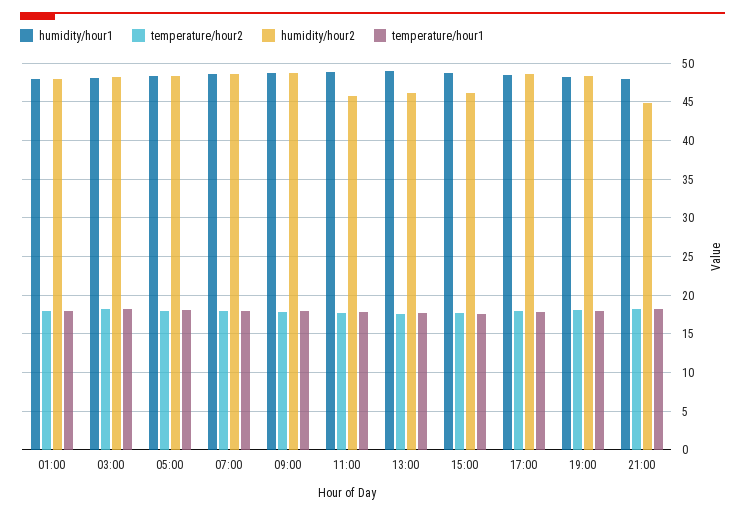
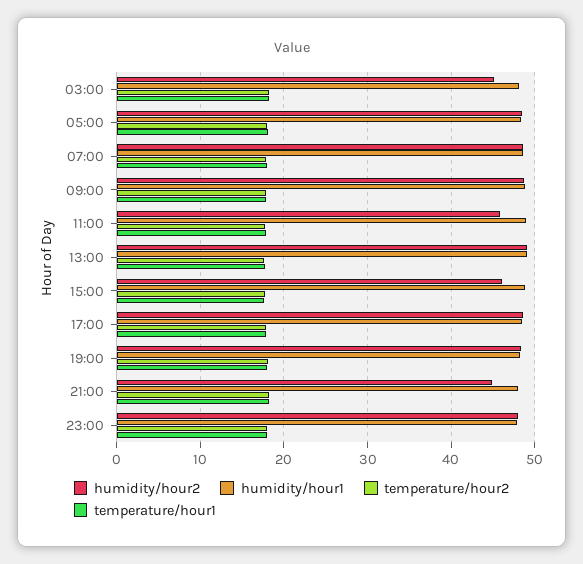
humidity/hour1, 01:00: 48 -> none
temperature/hour2, 01:00: 18 -> none
humidity/hour2, 01:00: 48 -> none
temperature/hour1, 01:00: 18 -> none
humidity/hour2, 03:00: 48 -> 45
humidity/hour2, 13:00: 46 -> 49
humidity/hour2, 23:00: none -> 48
humidity/hour1, 23:00: none -> 48
temperature/hour2, 23:00: none -> 18
temperature/hour1, 23:00: none -> 18

